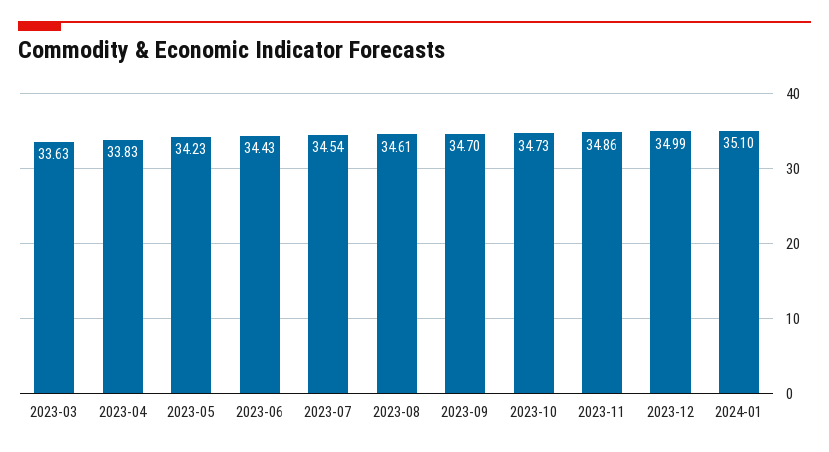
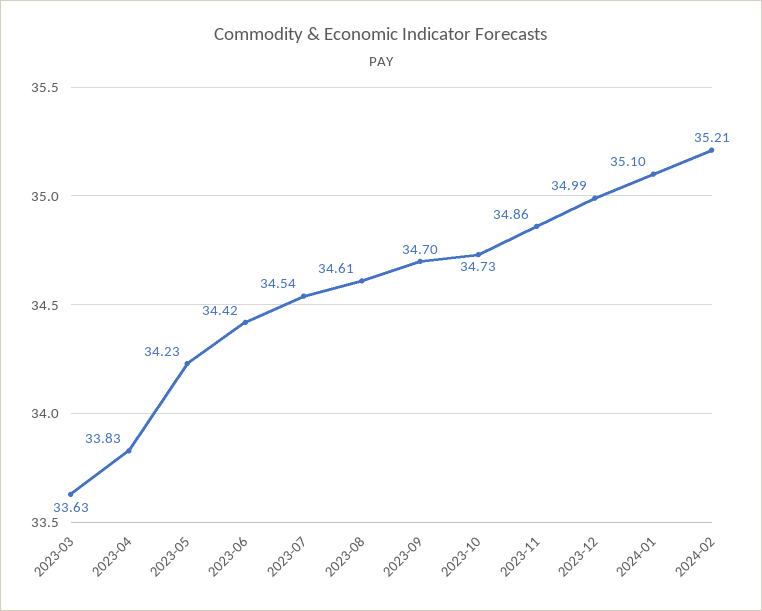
2023-06: 34.43 -> 34.42
2024-02: none -> 35.21

